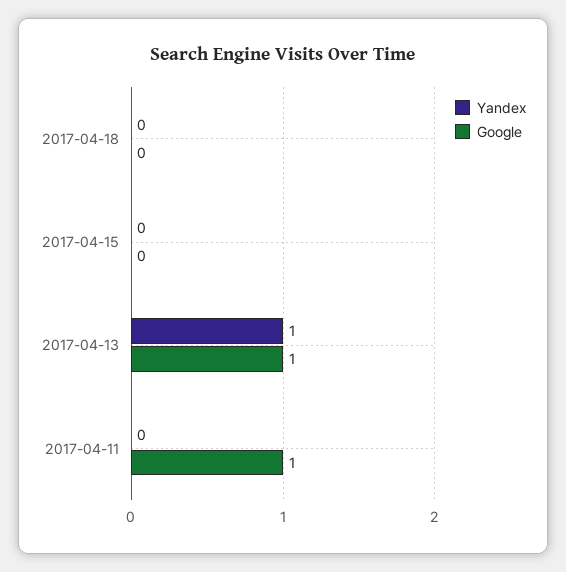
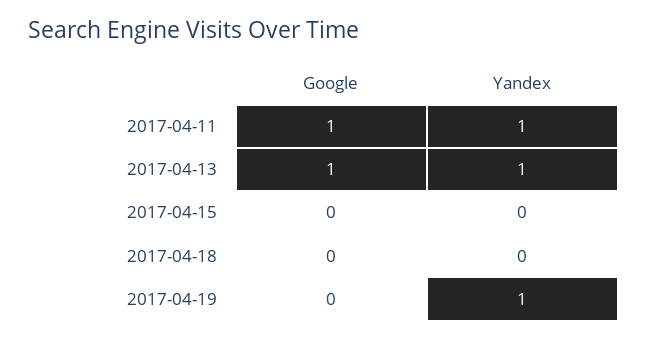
Yandex, 2017-04-11: 0 -> 1
Google, 2017-04-19: none -> 0
Yandex, 2017-04-19: none -> 1

